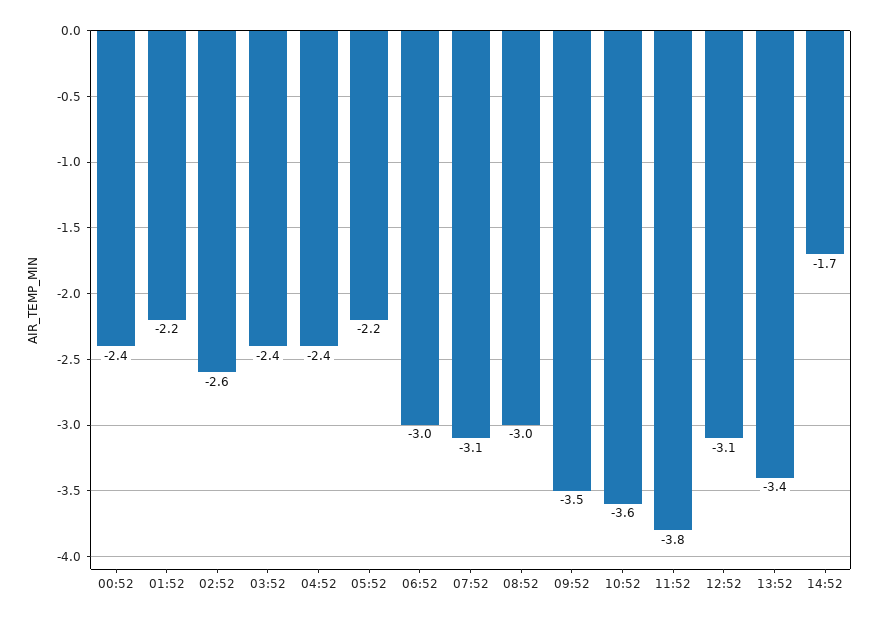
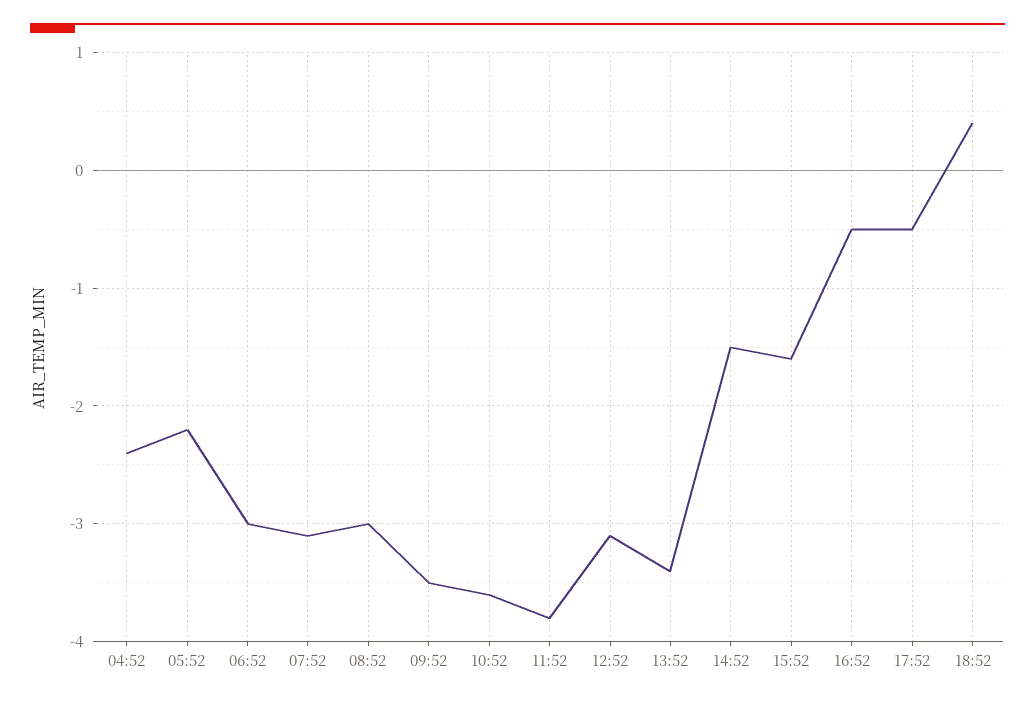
00:52: -2.4 -> none
01:52: -2.2 -> none
02:52: -2.6 -> none
03:52: -2.4 -> none
14:52: -1.7 -> -1.5
15:52: none -> -1.6
16:52: none -> -0.5
17:52: none -> -0.5
18:52: none -> 0.4

